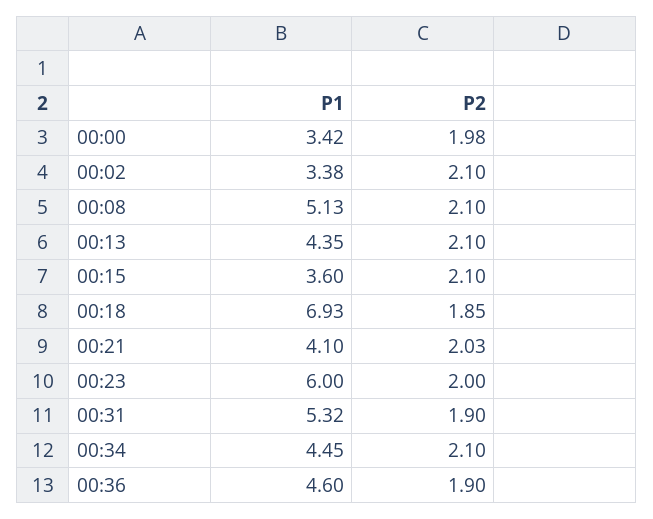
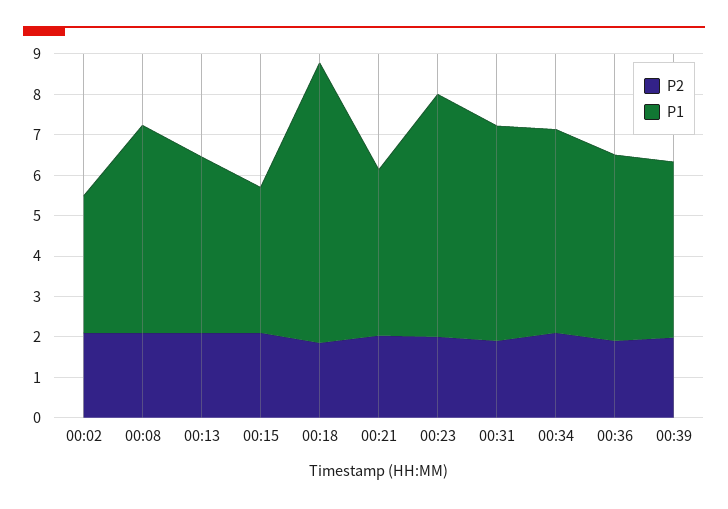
P1, 00:00: 3.42 -> none
P2, 00:00: 1.98 -> none
P1, 00:34: 4.45 -> 5
P2, 00:39: none -> 2
P1, 00:39: none -> 4.4

